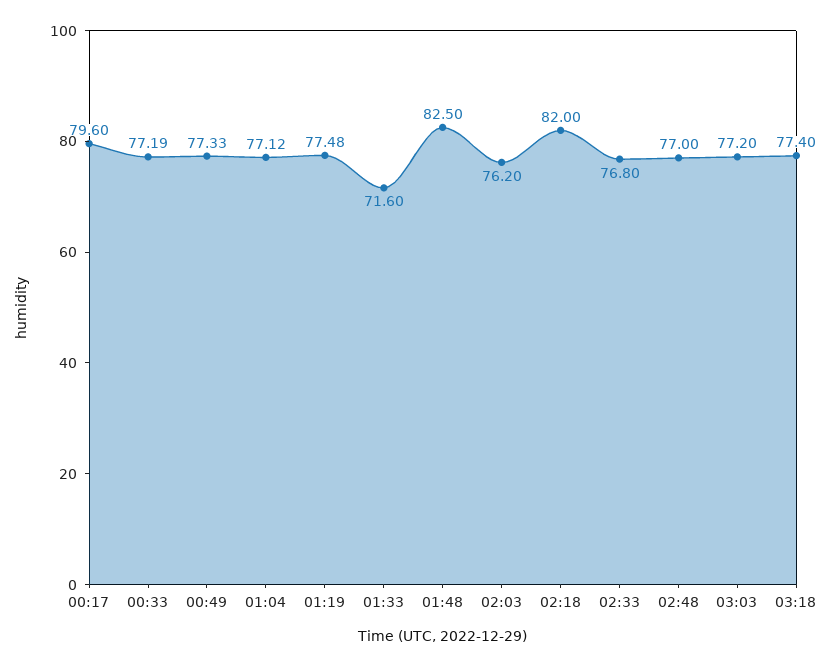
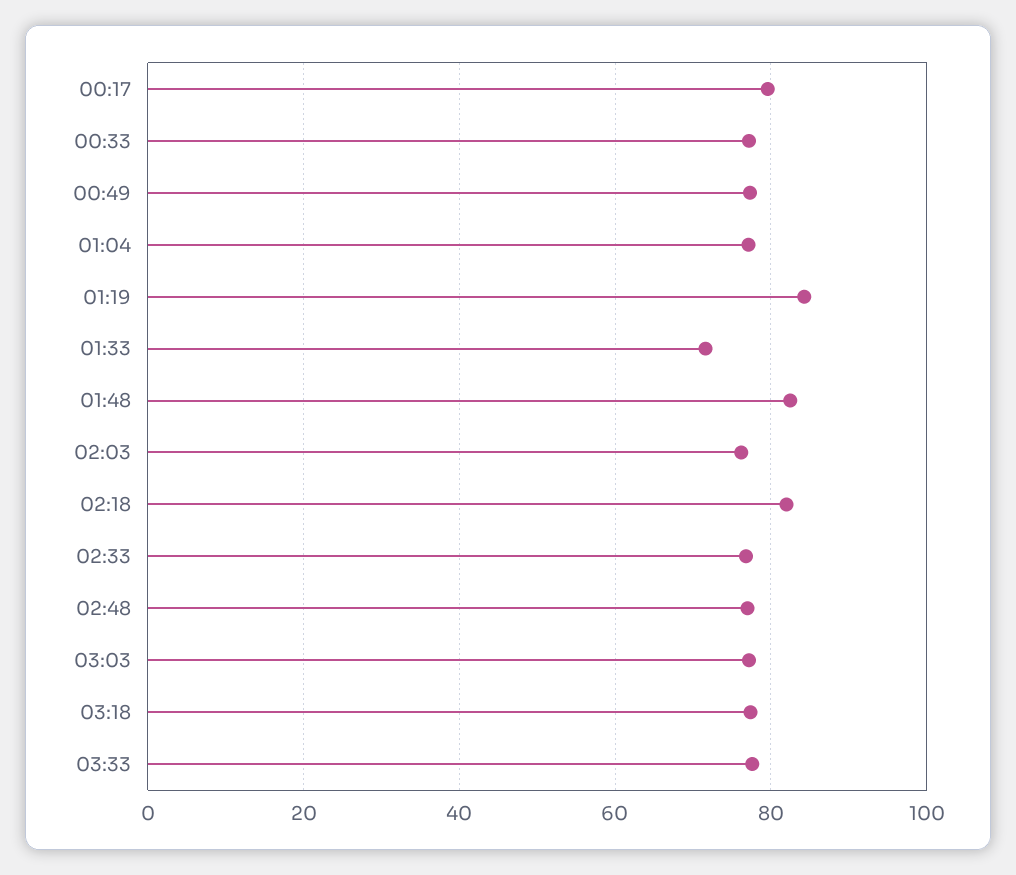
01:19: 77.48 -> 84
03:33: none -> 78

